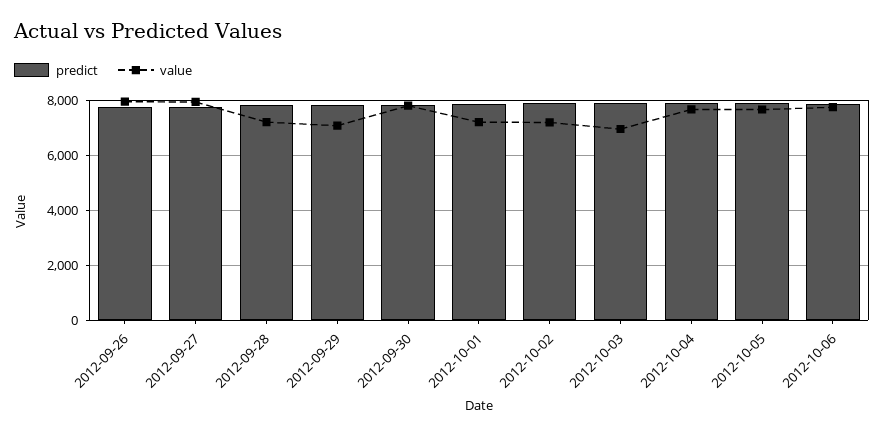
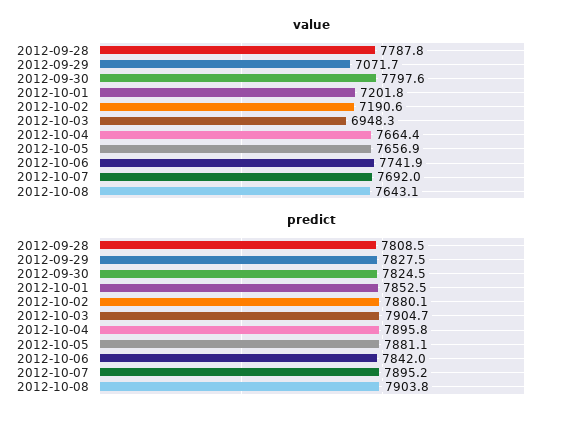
predict, 2012-09-26: 7750 -> none
value, 2012-09-26: 8000 -> none
predict, 2012-09-27: 7750 -> none
value, 2012-09-27: 8000 -> none
value, 2012-09-28: 7250 -> 7787.8
value, 2012-10-07: none -> 7692
value, 2012-10-08: none -> 7643.1
predict, 2012-10-07: none -> 7895.2
predict, 2012-10-08: none -> 7903.8

